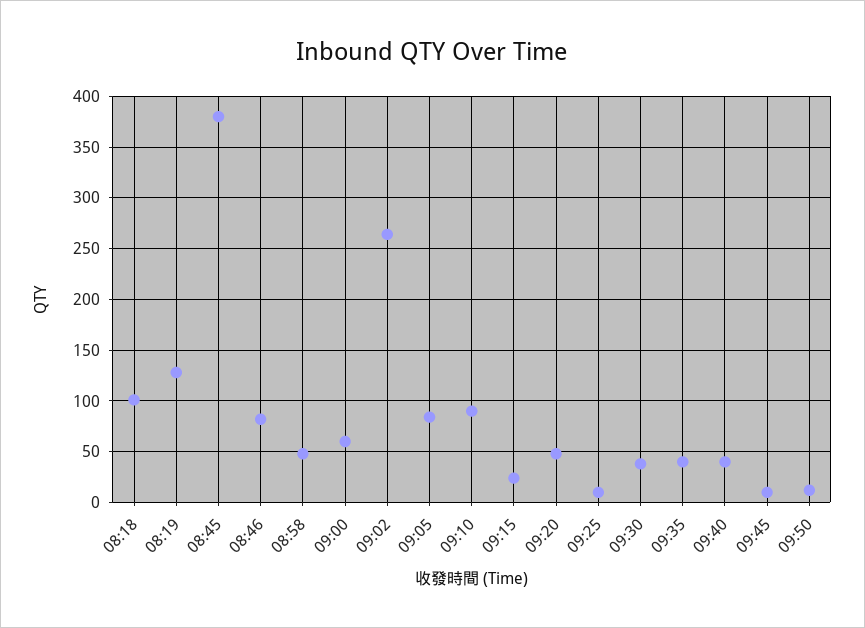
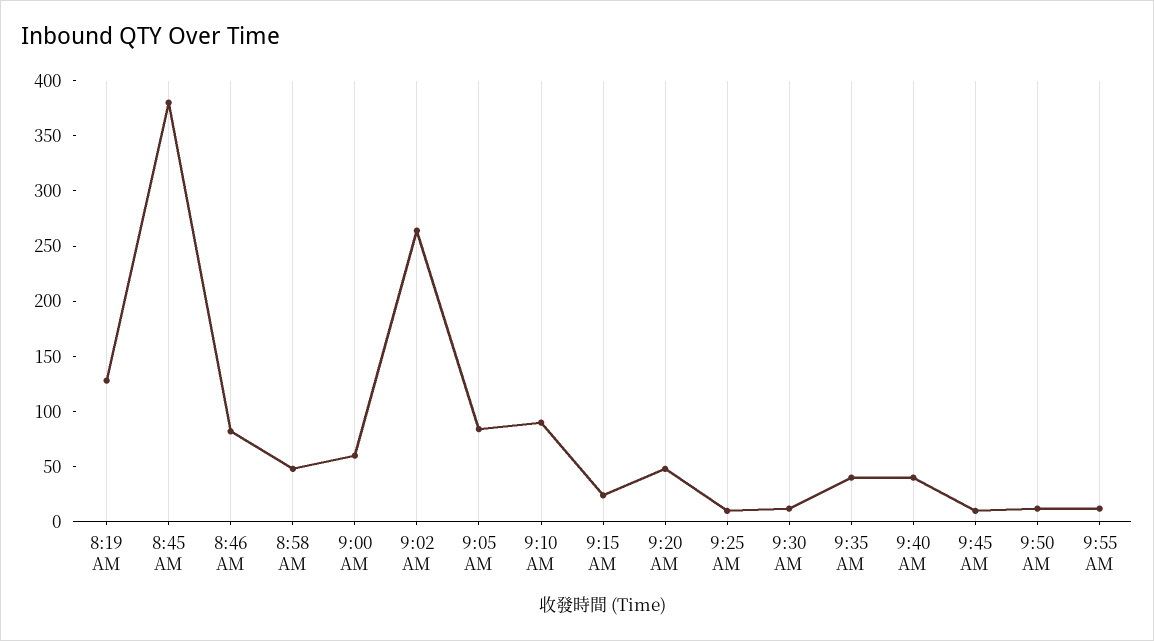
08:18: 100 -> none
09:30: 40 -> 10
9:55 AM: none -> 10

